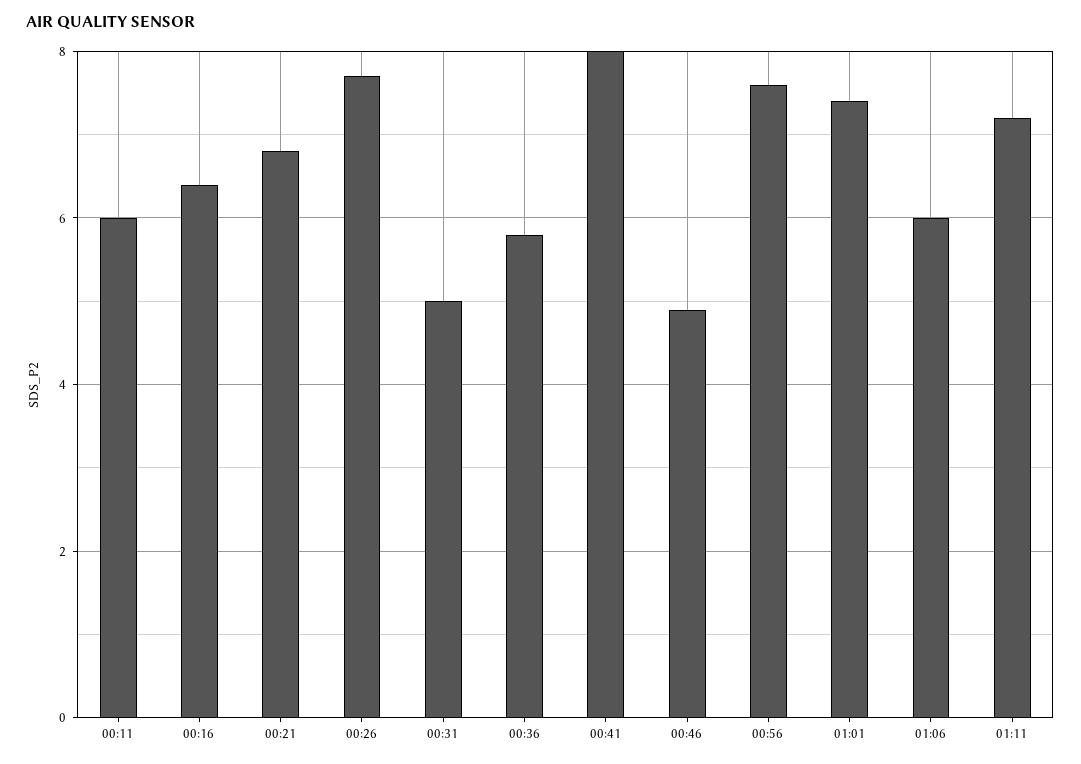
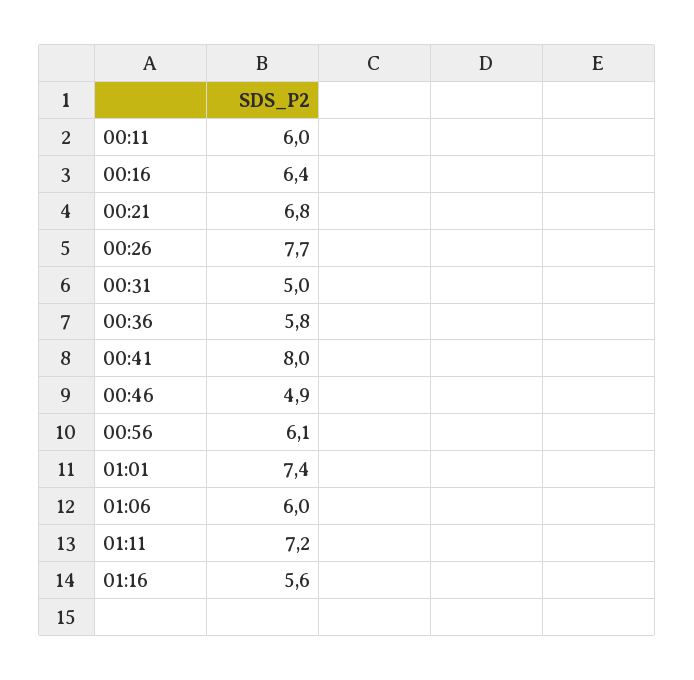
00:56: 7.5 -> 6.1
01:16: none -> 5.6

